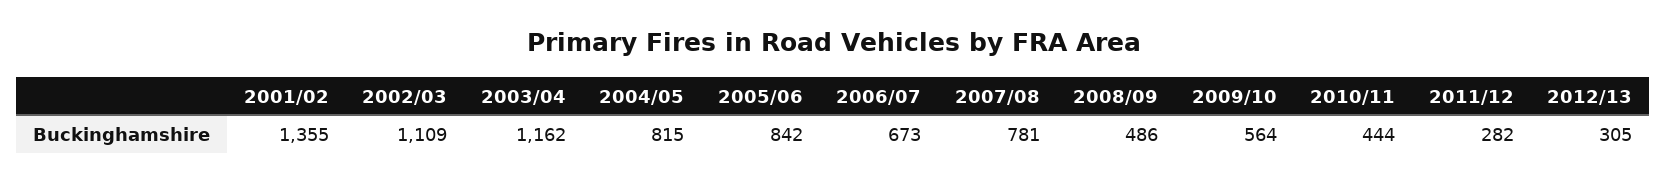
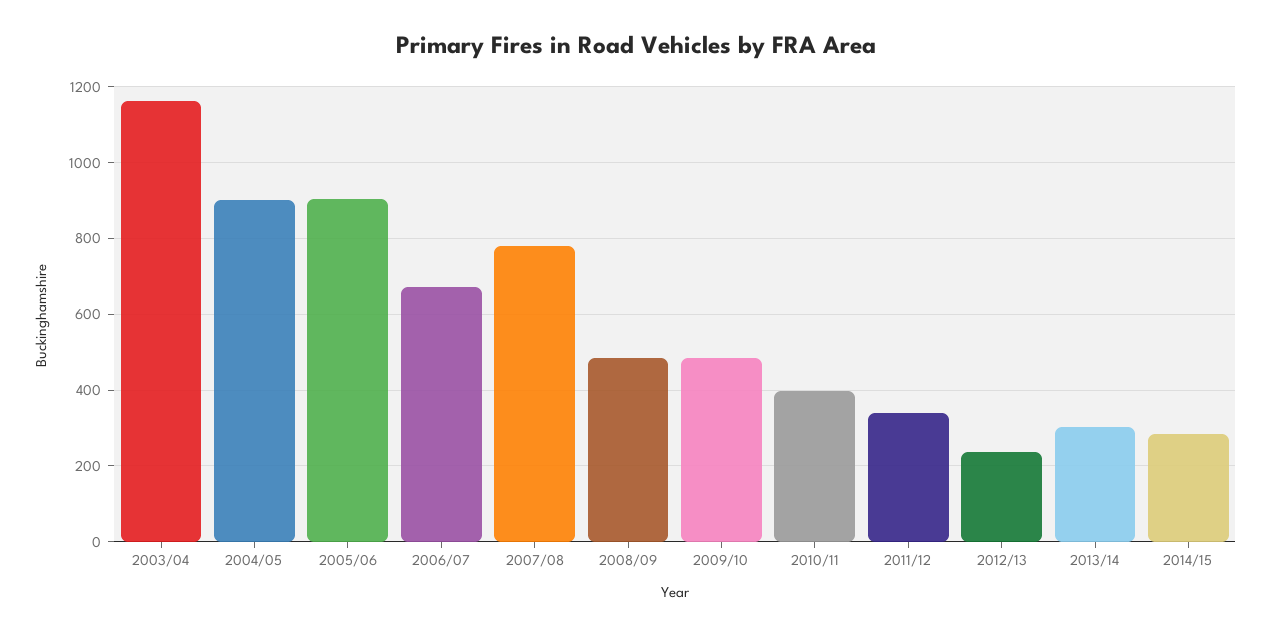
2001/02: 1355 -> none
2002/03: 1109 -> none
2004/05: 815 -> 900
2005/06: 842 -> 900
2009/10: 564 -> 480
2010/11: 444 -> 400
2011/12: 282 -> 340
2012/13: 305 -> 240
2013/14: none -> 300
2014/15: none -> 280

